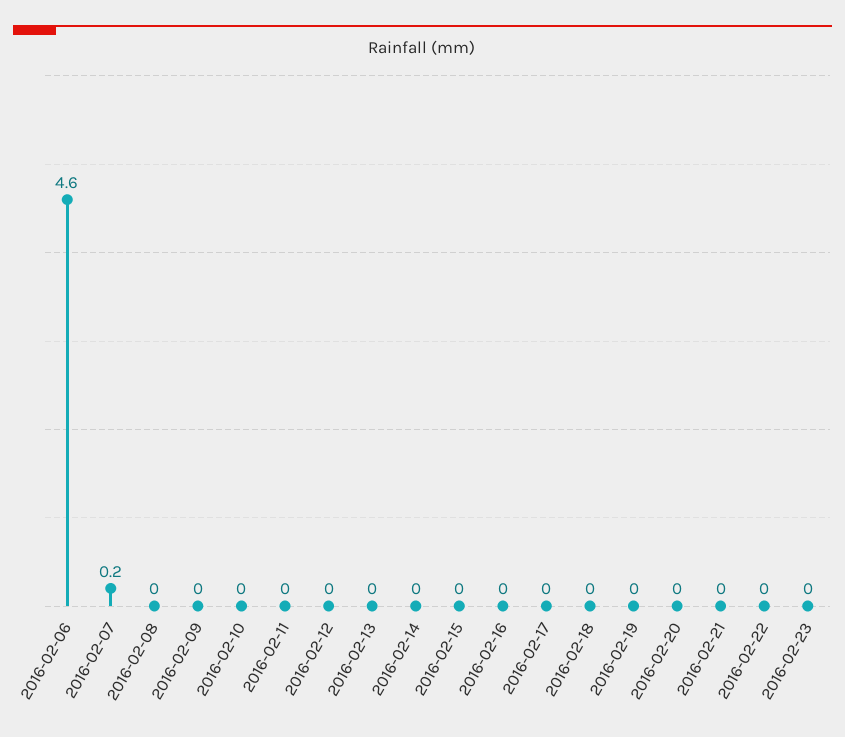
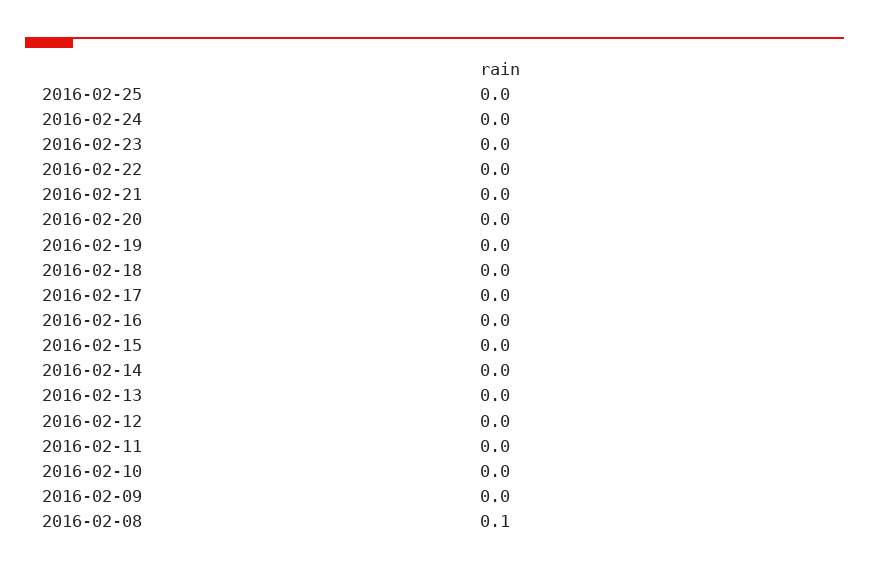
2016-02-06: 4.6 -> none
2016-02-07: 0.2 -> none
2016-02-08: 0 -> 0.1
2016-02-25: none -> 0
2016-02-24: none -> 0

